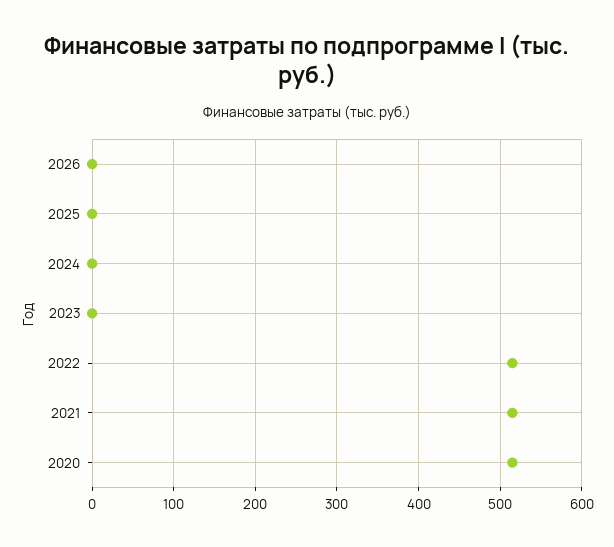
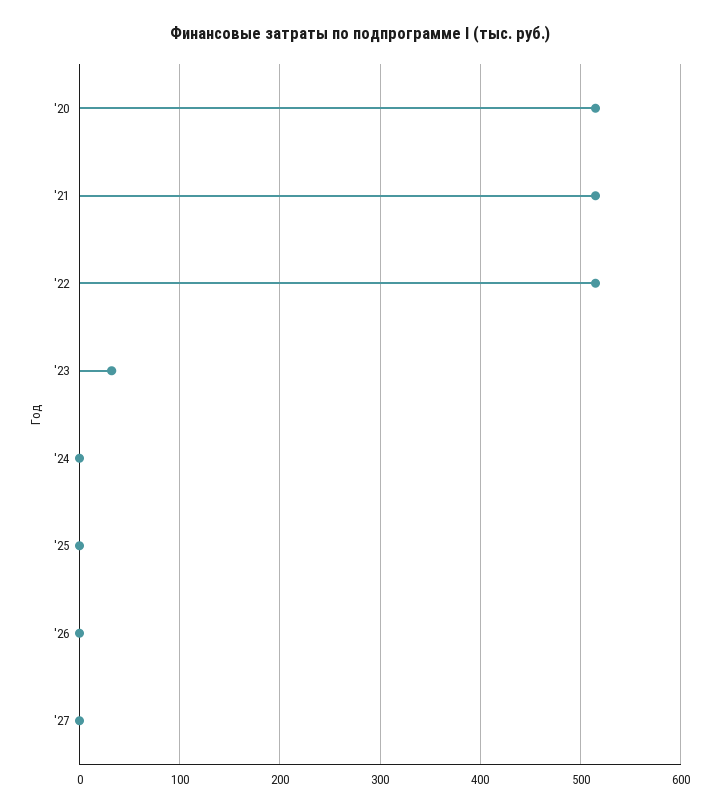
2023: 0 -> 30
'27: none -> 0

